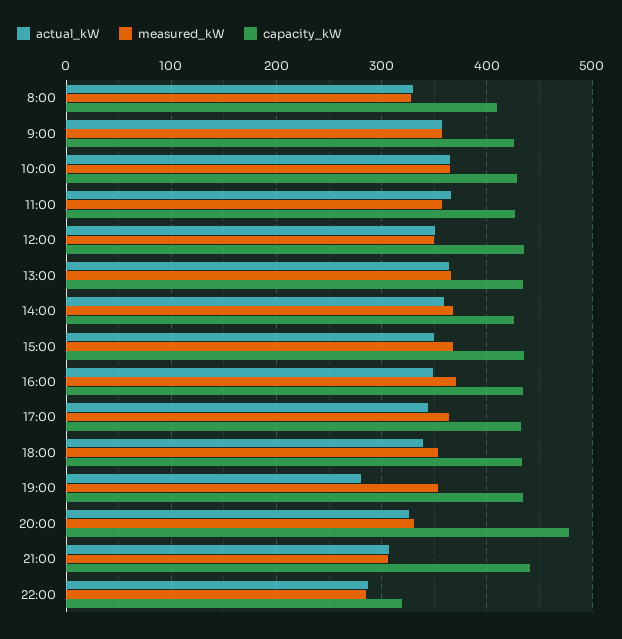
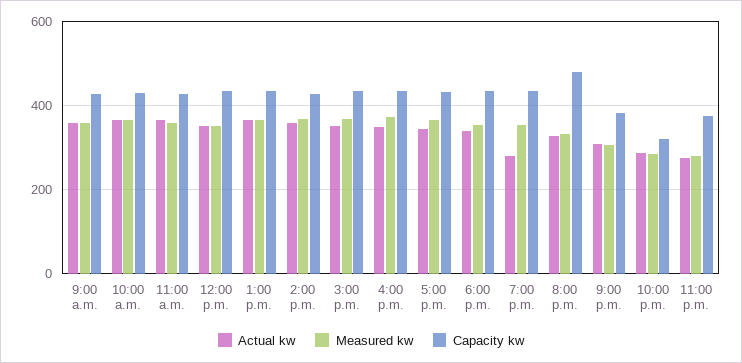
actual_kW, 8:00: 330 -> none
measured_kW, 8:00: 330 -> none
capacity_kW, 8:00: 410 -> none
capacity_kW, 21:00: 440 -> 380
actual_kW, 11:00 p.m.: none -> 280
measured_kW, 11:00 p.m.: none -> 280
capacity_kW, 11:00 p.m.: none -> 380

